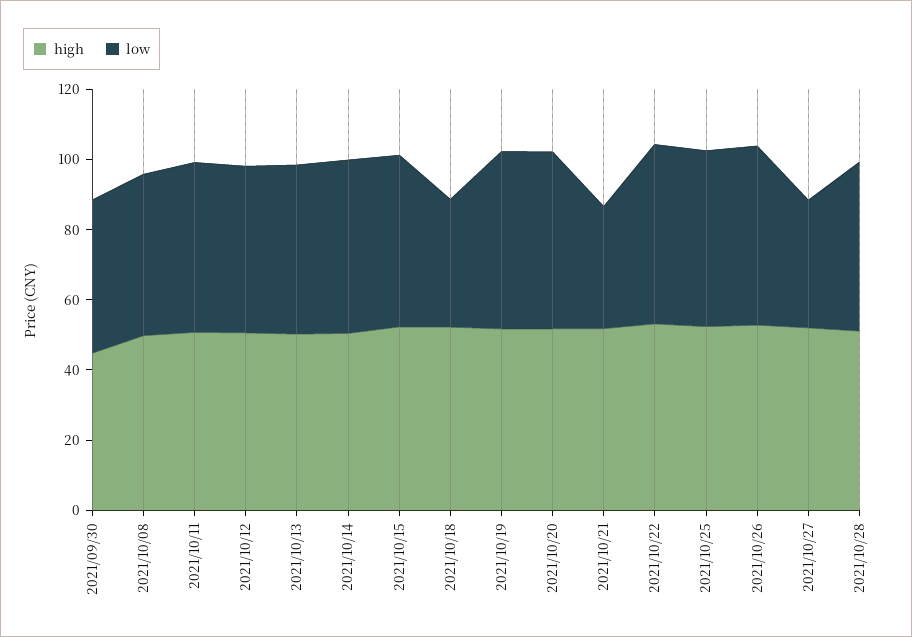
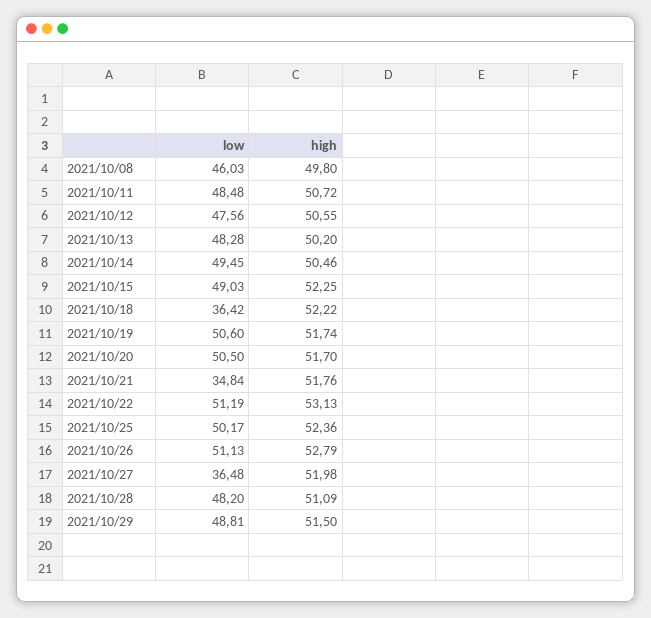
high, 2021/09/30: 45 -> none
low, 2021/09/30: 45 -> none
low, 2021/10/29: none -> 48.81
high, 2021/10/29: none -> 51.5

